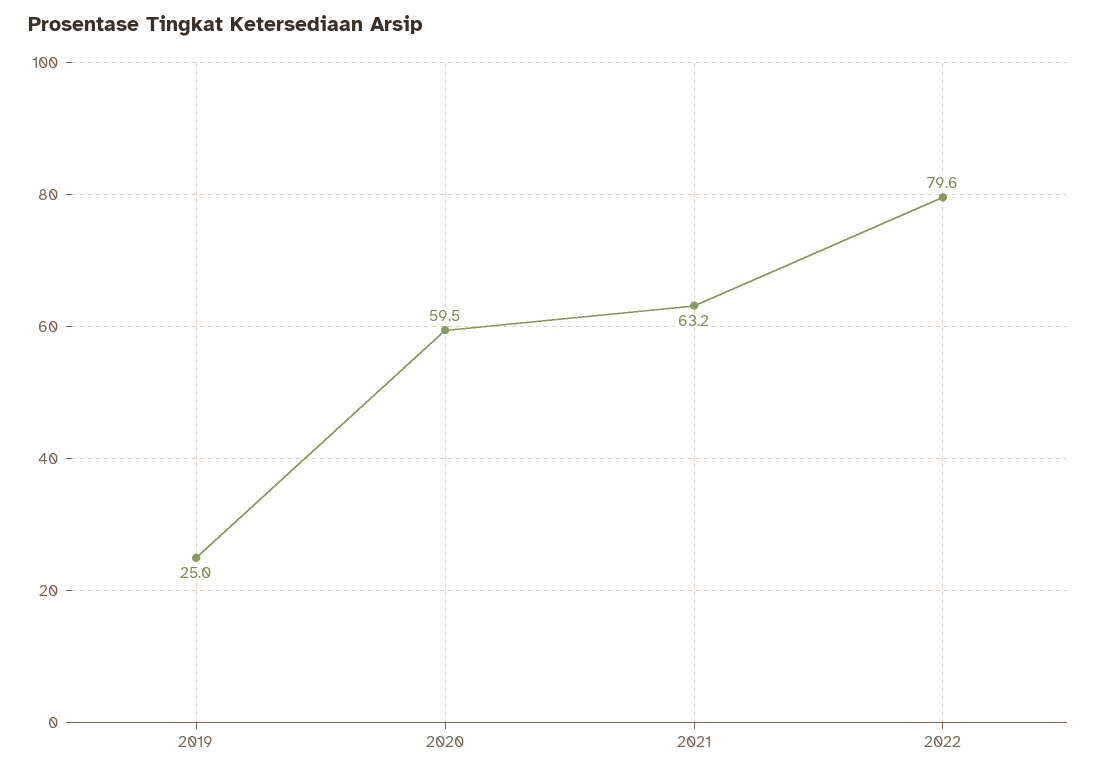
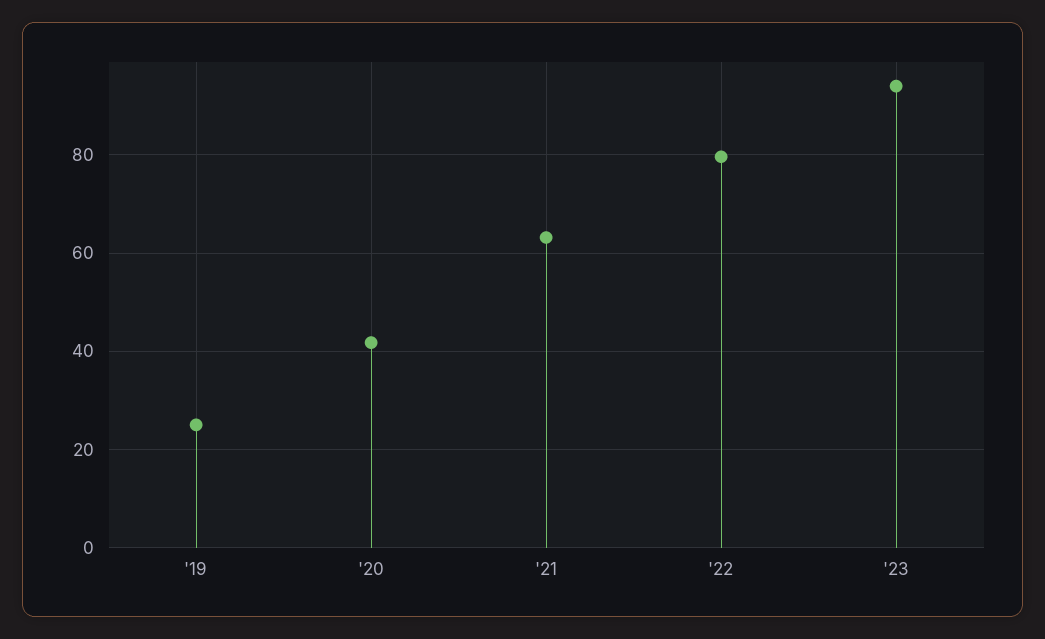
2020: 59.5 -> 42
'23: none -> 94

